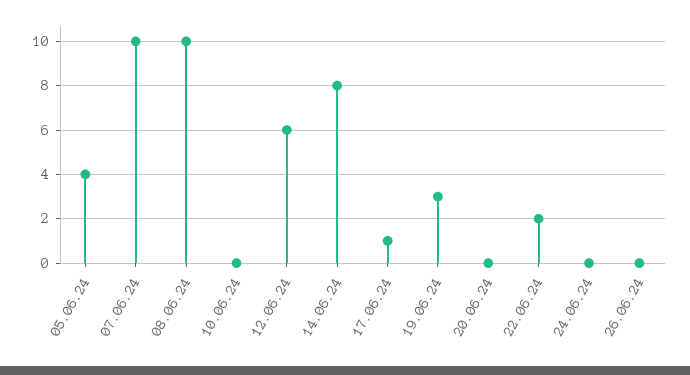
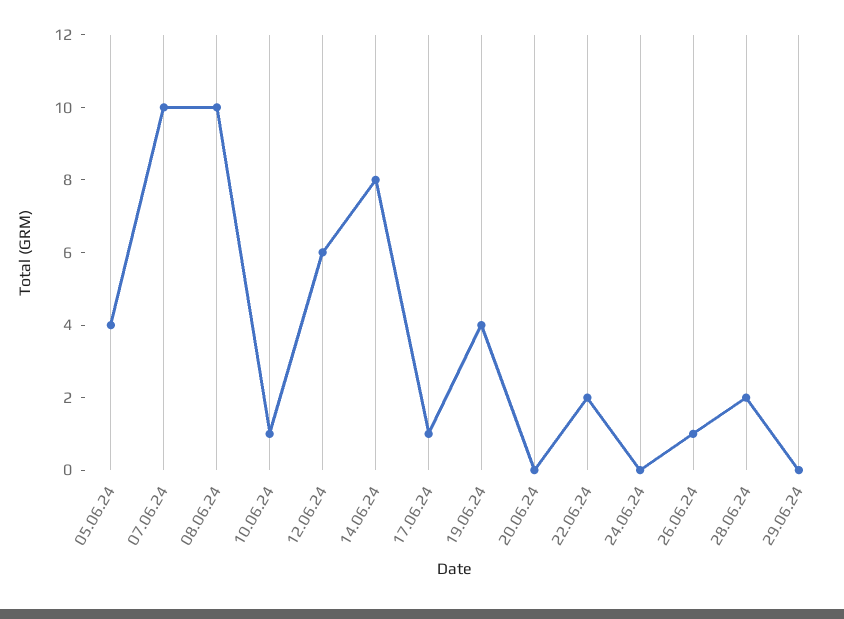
10.06.24: 0 -> 1
19.06.24: 3 -> 4
26.06.24: 0 -> 1
28.06.24: none -> 2
29.06.24: none -> 0

